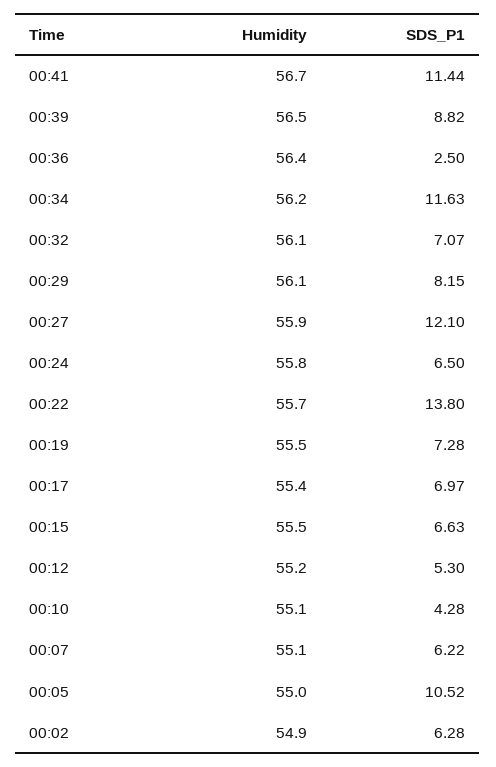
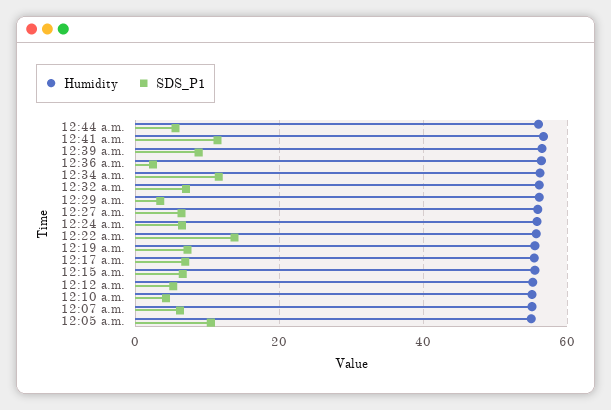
SDS_P1, 00:29: 8.15 -> 4
SDS_P1, 00:27: 12.1 -> 6
Humidity, 00:02: 54.9 -> none
SDS_P1, 00:02: 6.28 -> none
Humidity, 12:44 a.m.: none -> 56
SDS_P1, 12:44 a.m.: none -> 6

